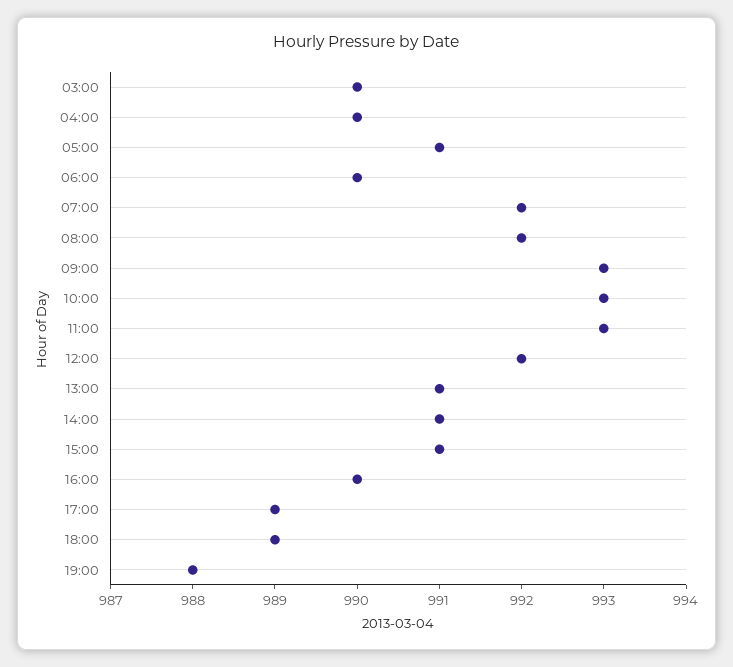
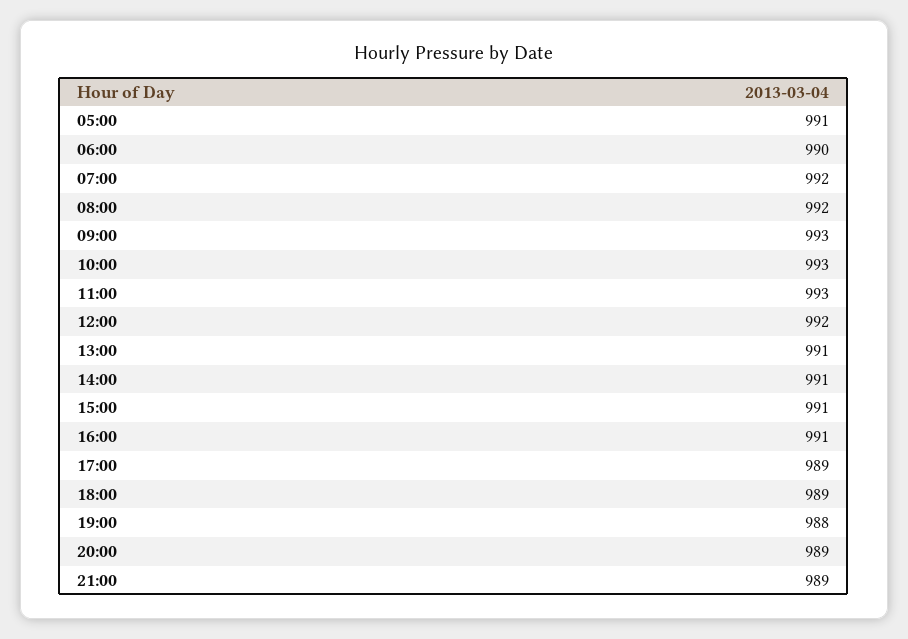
03:00: 990 -> none
04:00: 990 -> none
16:00: 990 -> 991
20:00: none -> 989
21:00: none -> 989

